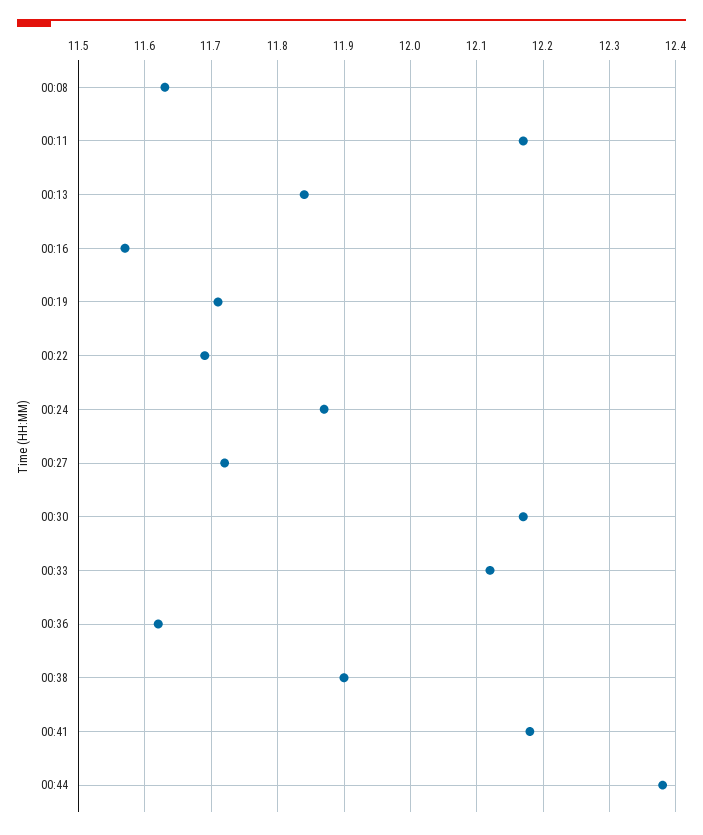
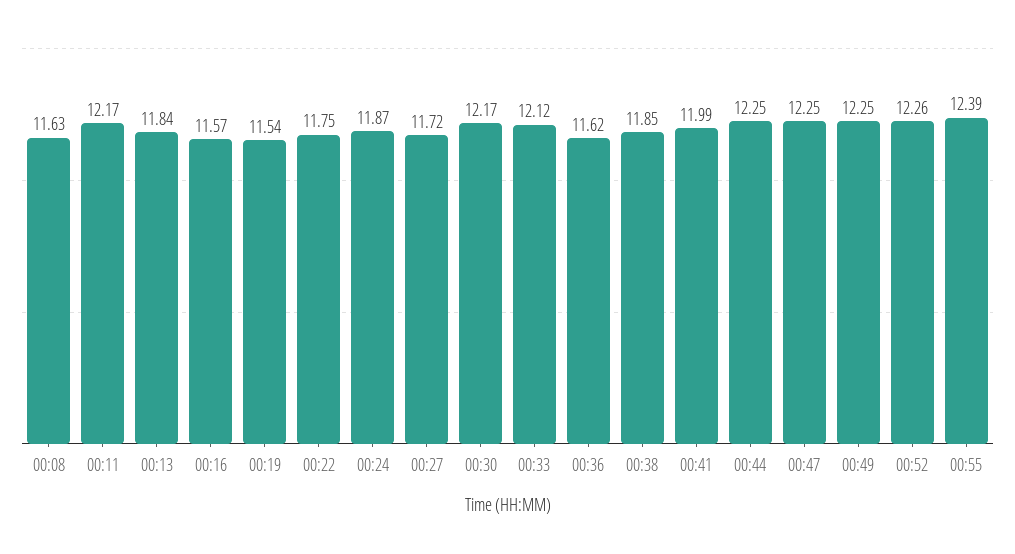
00:19: 11.71 -> 11.54
00:22: 11.69 -> 11.75
00:38: 11.9 -> 11.85
00:41: 12.18 -> 11.99
00:44: 12.38 -> 12.25
00:47: none -> 12.25
00:49: none -> 12.25
00:52: none -> 12.26
00:55: none -> 12.39

